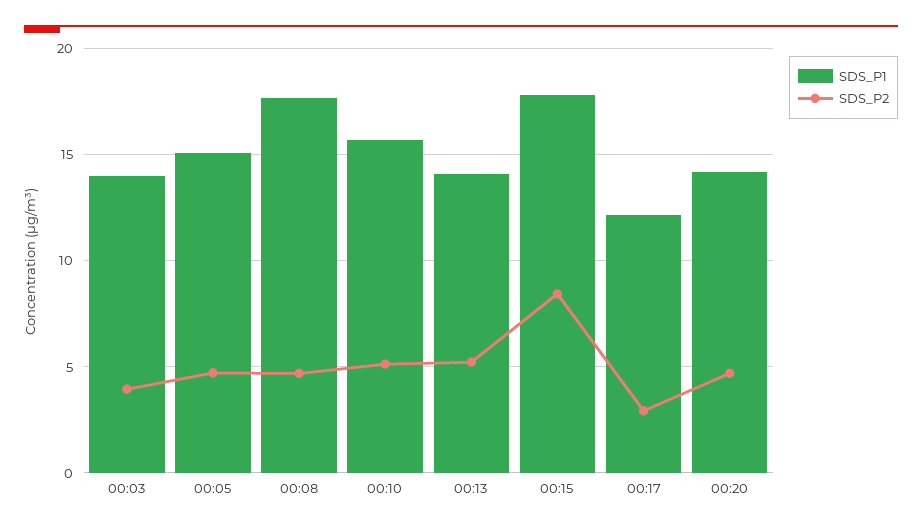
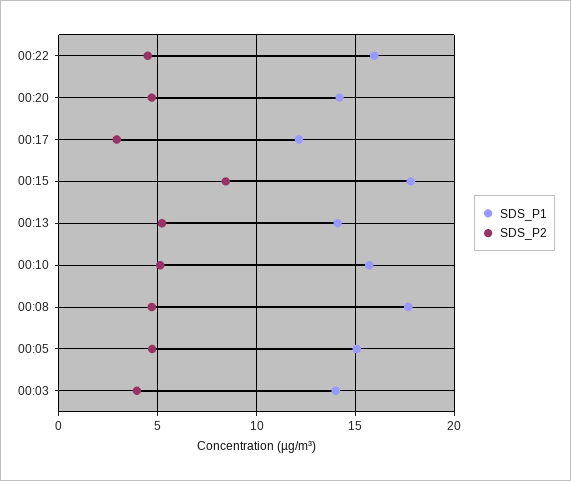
SDS_P1, 00:22: none -> 16
SDS_P2, 00:22: none -> 4.5

